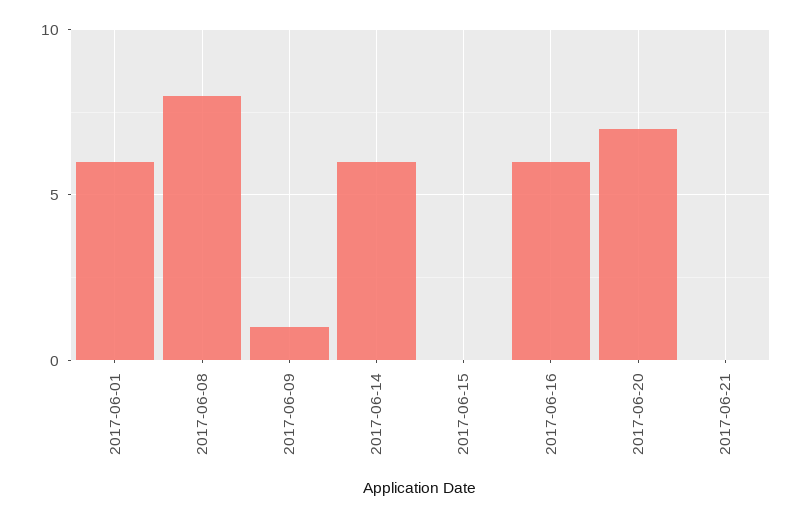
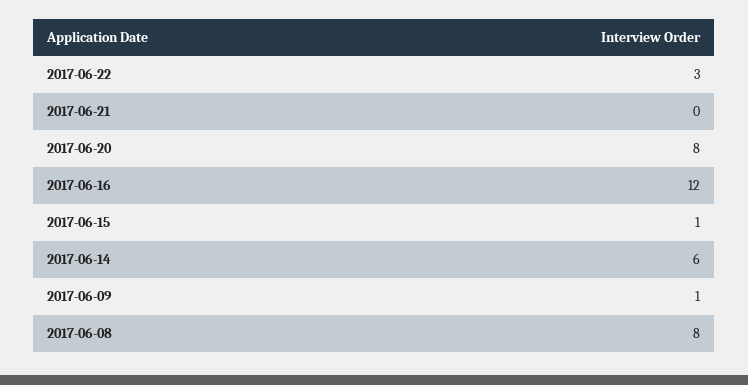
2017-06-01: 6 -> none
2017-06-15: 0 -> 1
2017-06-16: 6 -> 12
2017-06-20: 7 -> 8
2017-06-22: none -> 3

